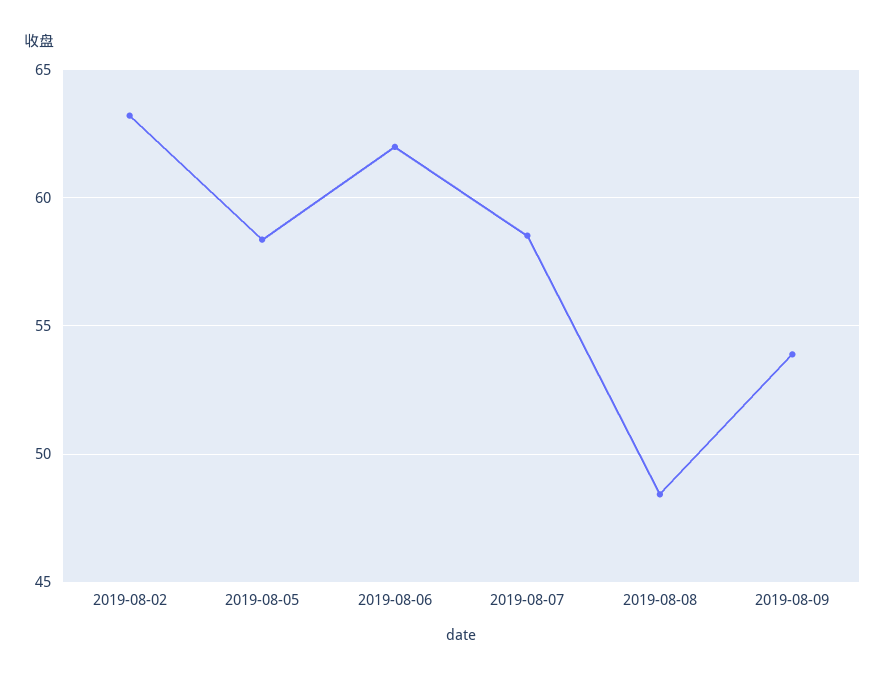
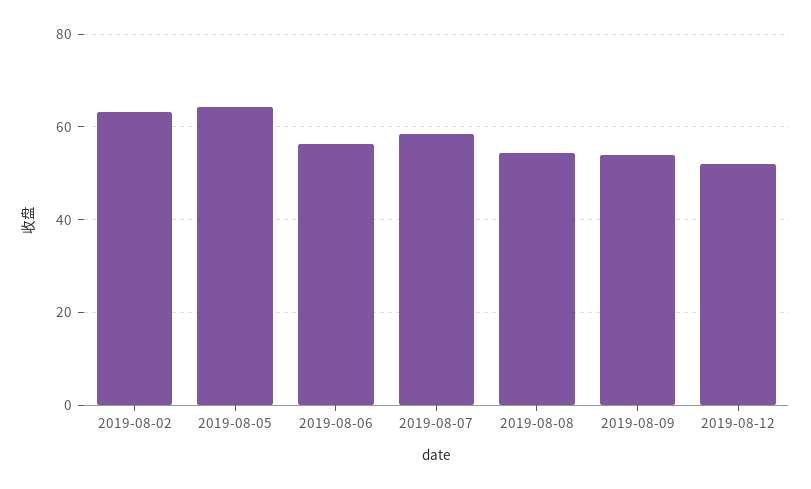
2019-08-05: 58.5 -> 64
2019-08-06: 62 -> 56
2019-08-08: 48.5 -> 54
2019-08-12: none -> 52

